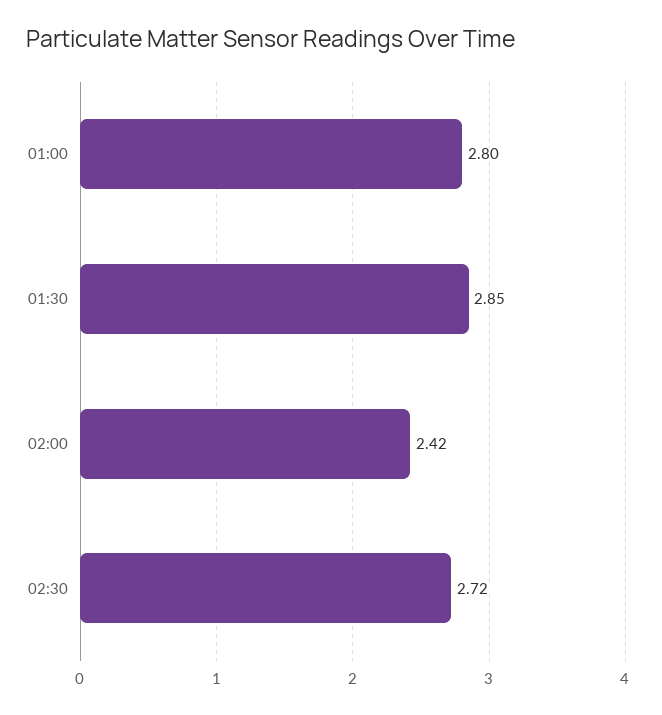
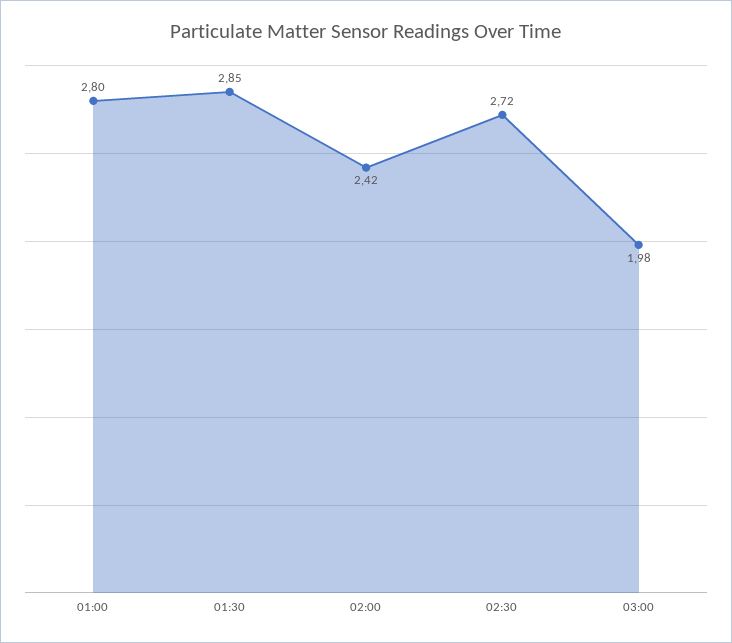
03:00: none -> 1.98

